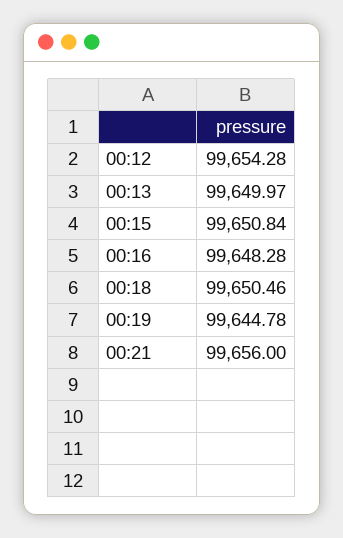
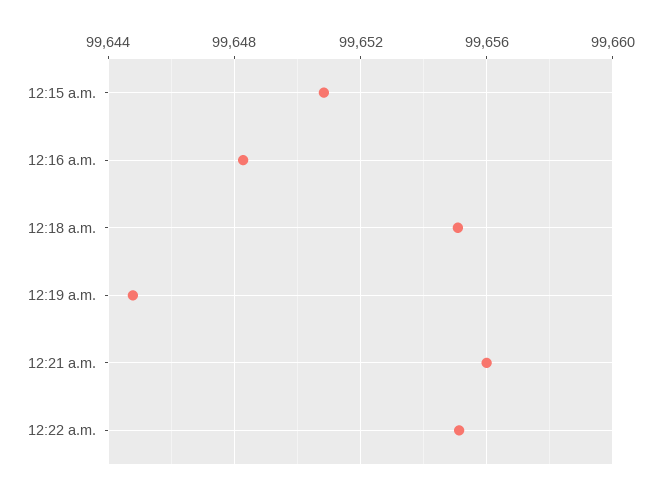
00:12: 99654.28 -> none
00:13: 99649.97 -> none
00:18: 99650.46 -> 99655
12:22 a.m.: none -> 99655

